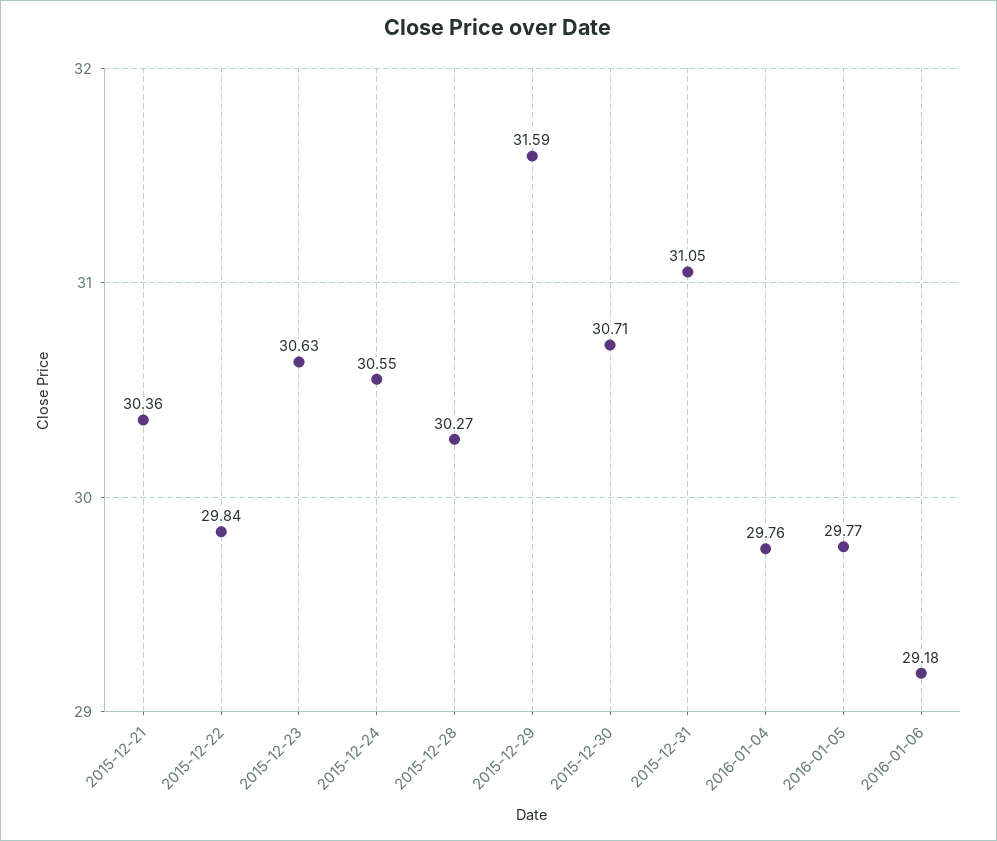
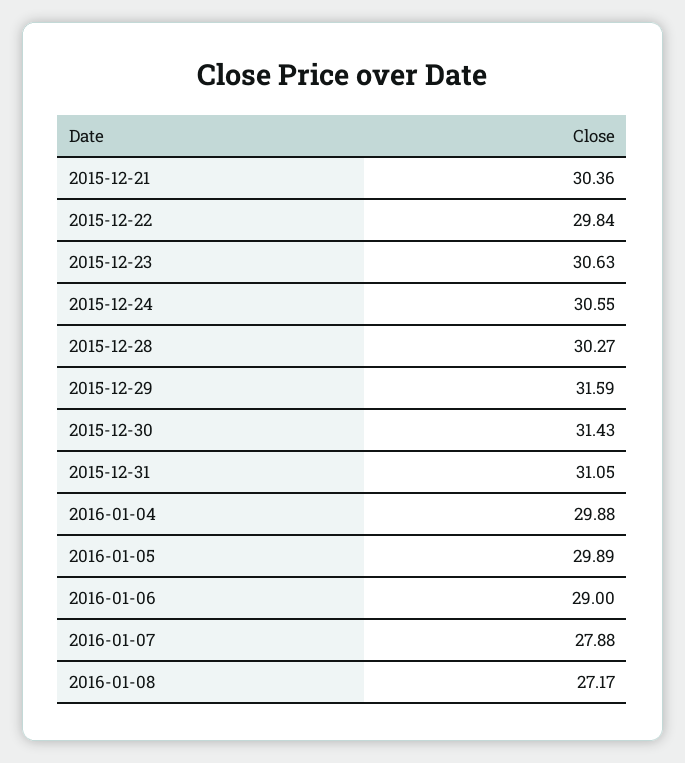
2015-12-30: 30.71 -> 31.43
2016-01-04: 29.76 -> 29.88
2016-01-05: 29.77 -> 29.89
2016-01-06: 29.18 -> 29
2016-01-07: none -> 27.88
2016-01-08: none -> 27.17

